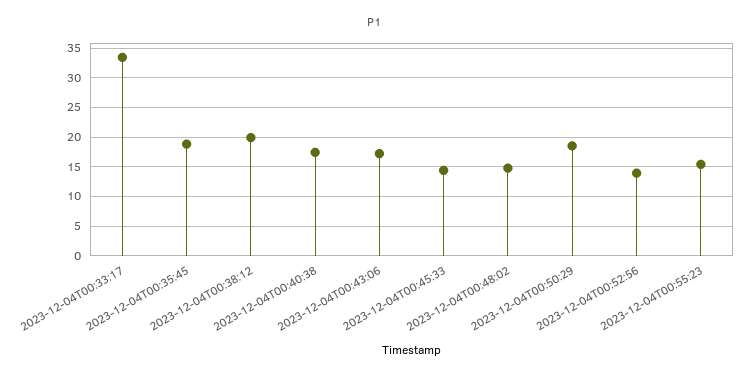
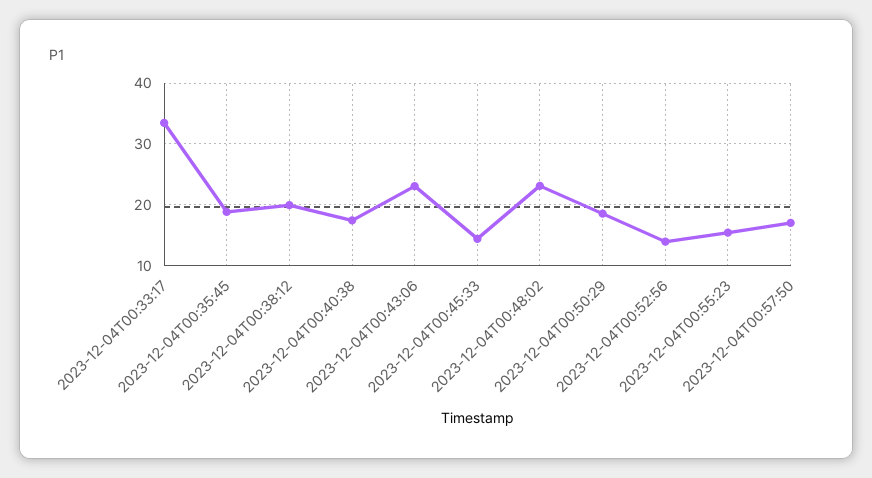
2023-12-04T00:43:06: 17.5 -> 23
2023-12-04T00:48:02: 15 -> 23
2023-12-04T00:57:50: none -> 17

